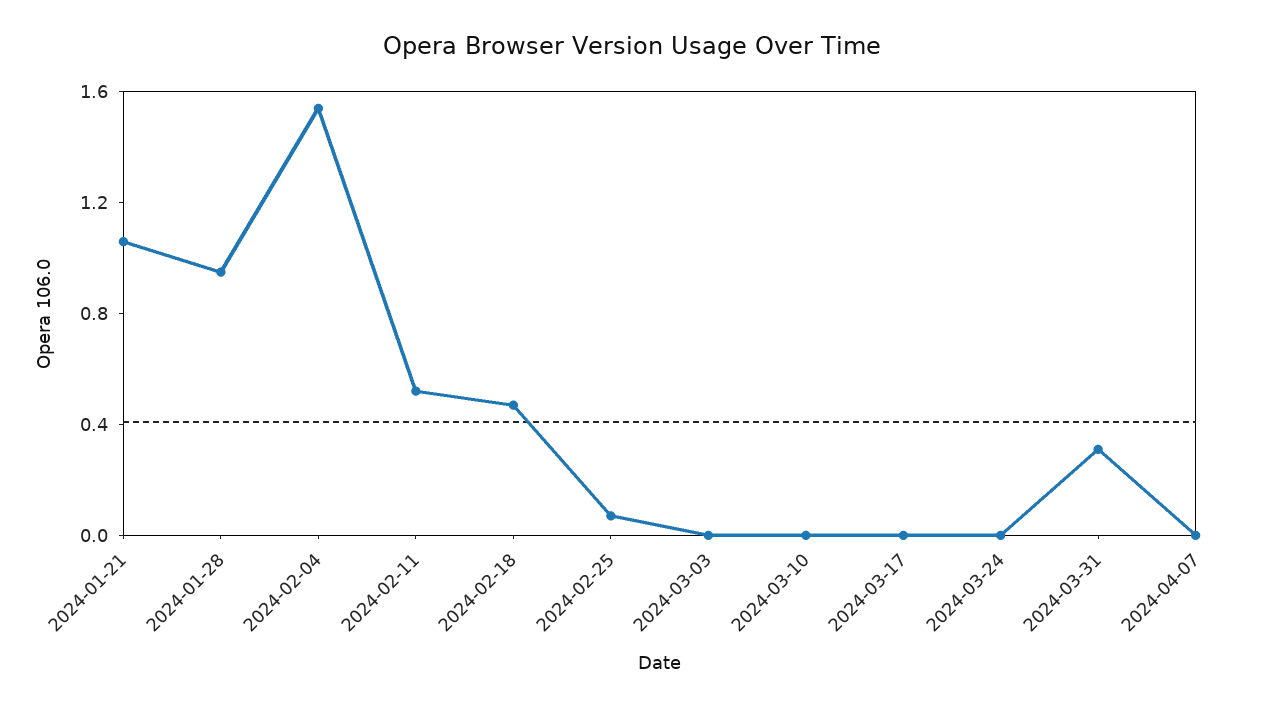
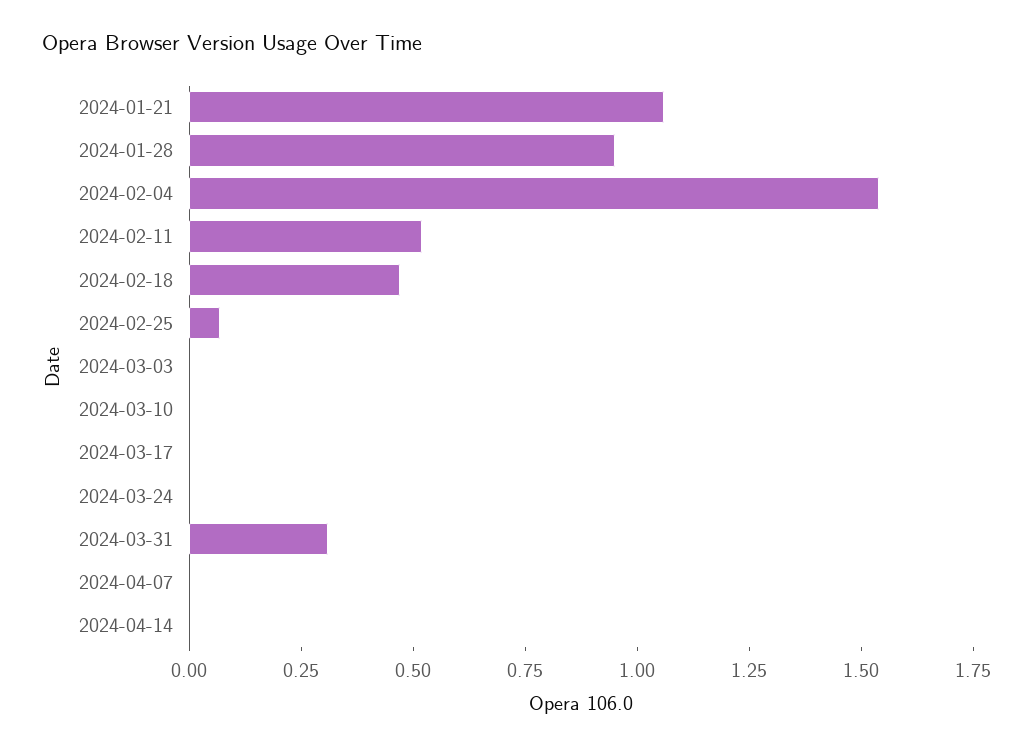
2024-04-14: none -> 0

